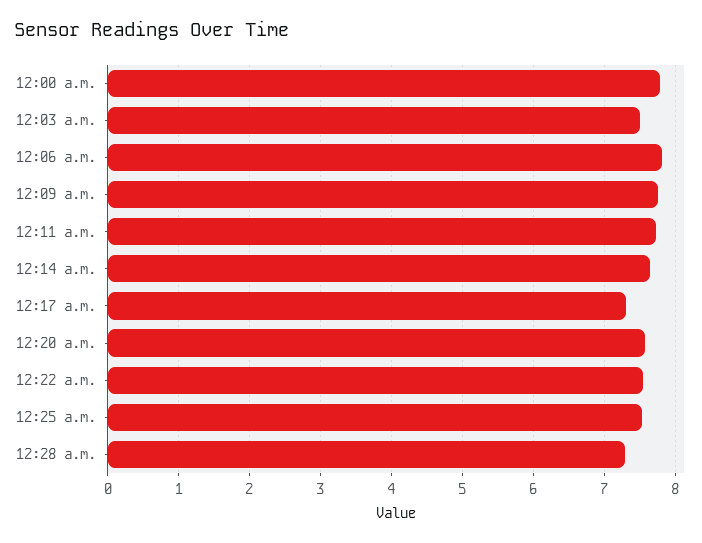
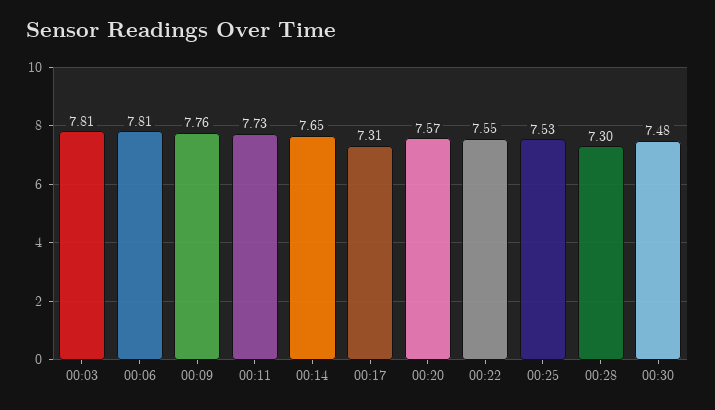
12:00 a.m.: 7.8 -> none
12:03 a.m.: 7.5 -> 7.81
00:30: none -> 7.48

